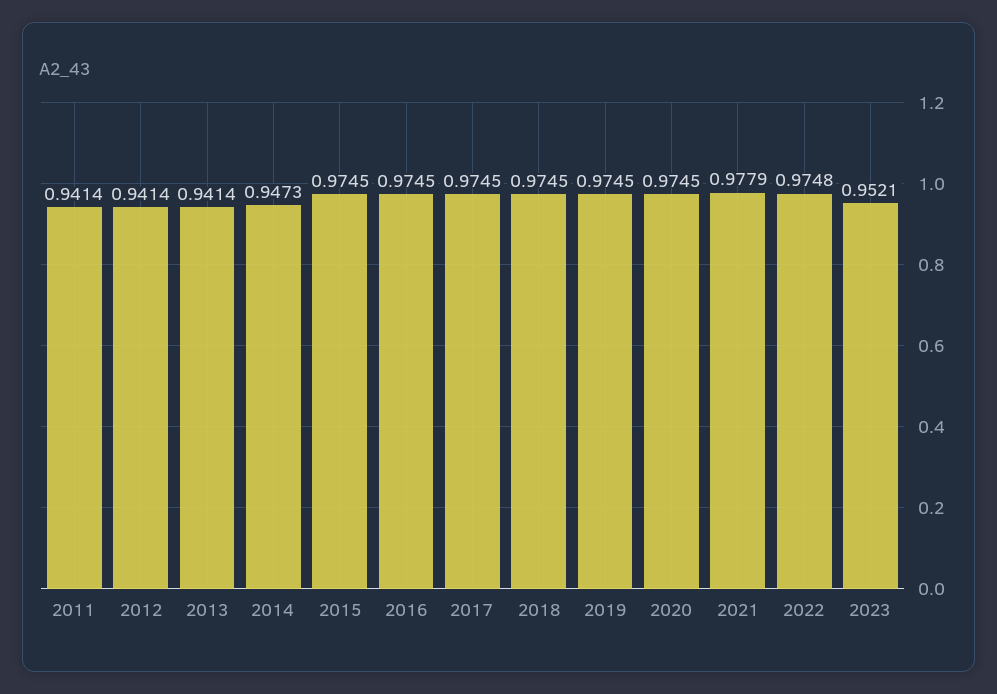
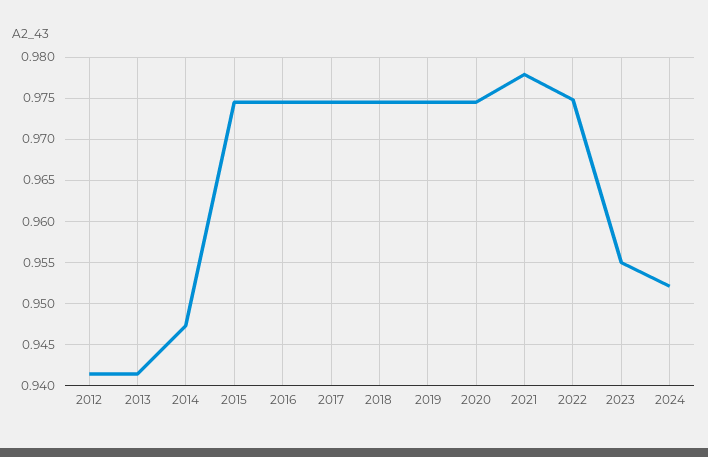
2011: 0.9414 -> none
2023: 0.9521 -> 0.955
2024: none -> 0.952

